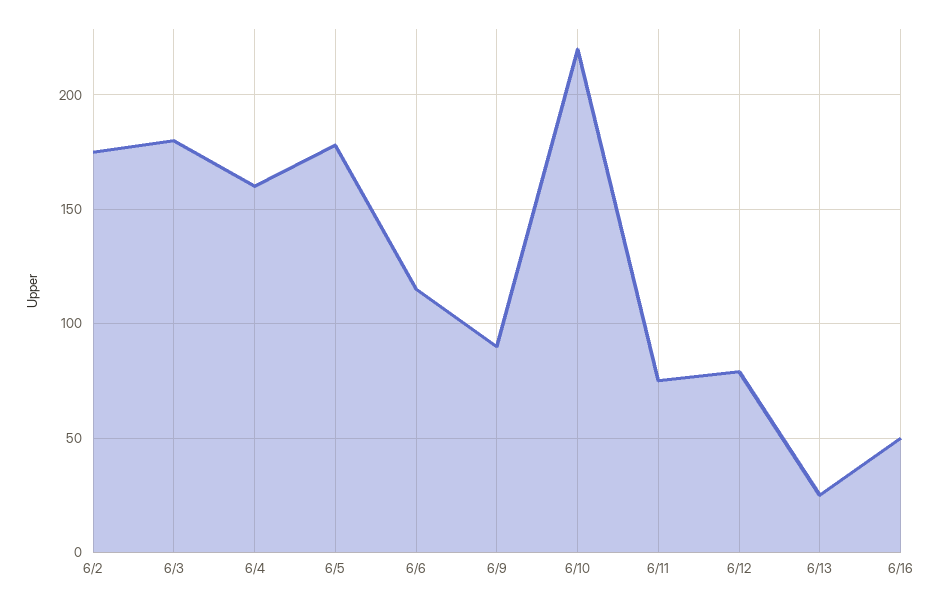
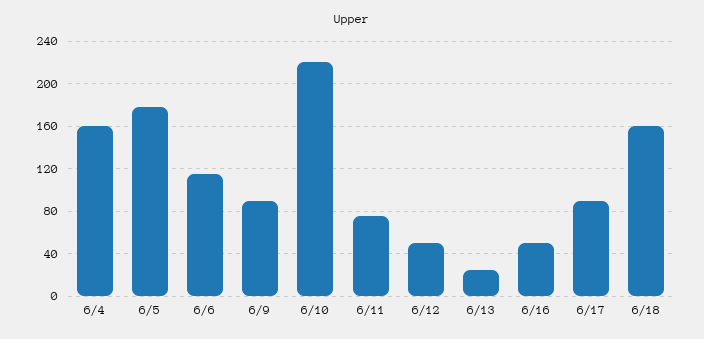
6/2: 175 -> none
6/3: 180 -> none
6/12: 80 -> 50
6/17: none -> 90
6/18: none -> 160

